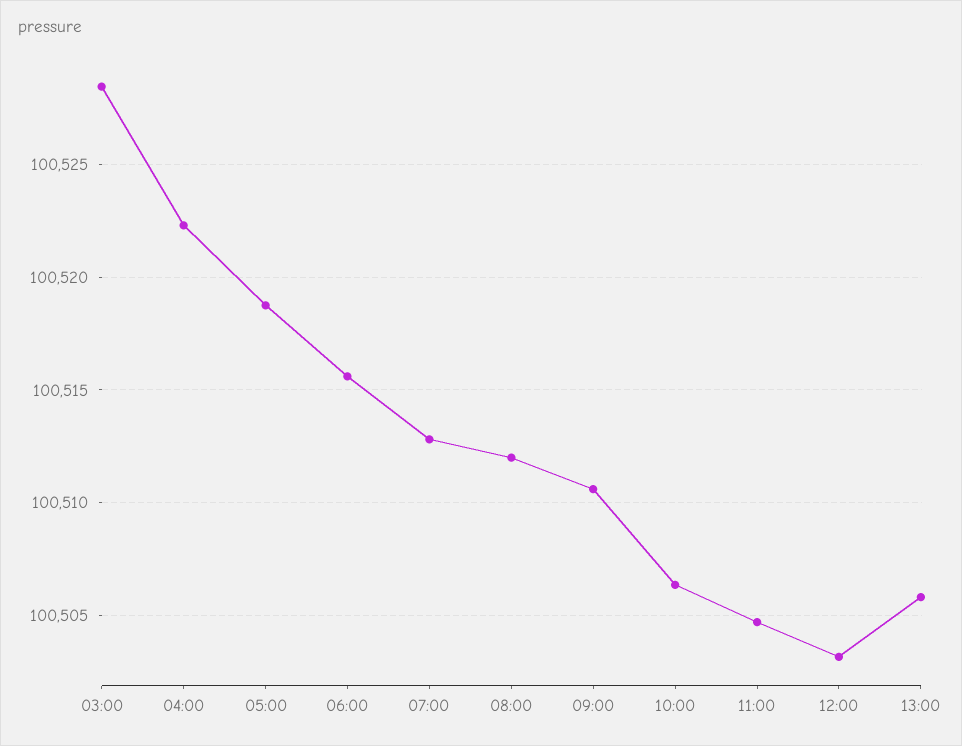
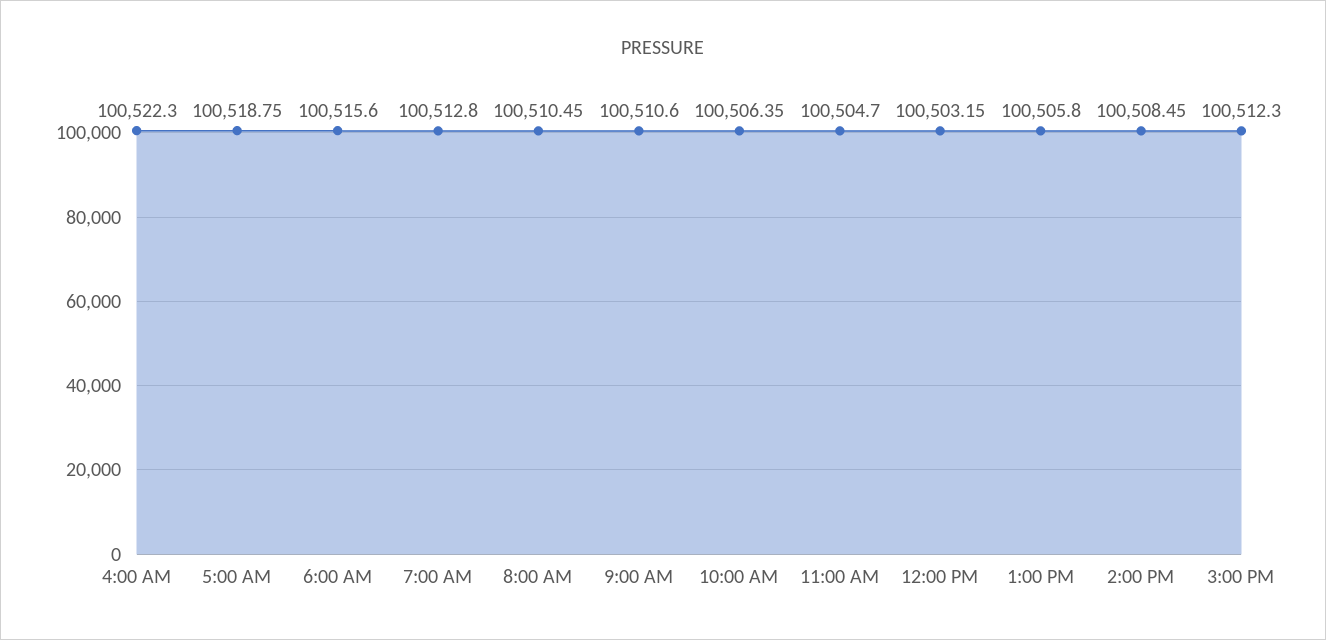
03:00: 100528.5 -> none
08:00: 100512 -> 100510.45
2:00 PM: none -> 100508.45
3:00 PM: none -> 100512.3

